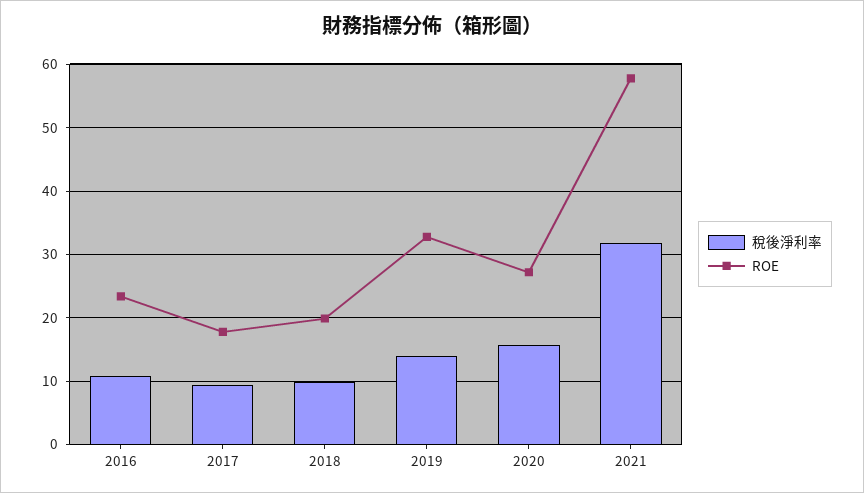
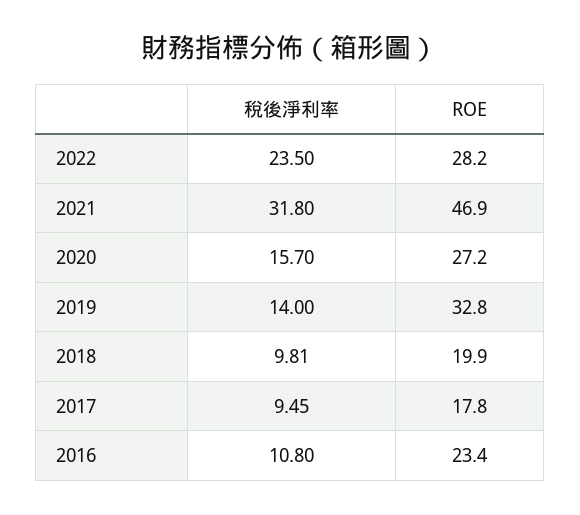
ROE, 2021: 58 -> 46.9
稅後淨利率, 2022: none -> 23.5
ROE, 2022: none -> 28.2

